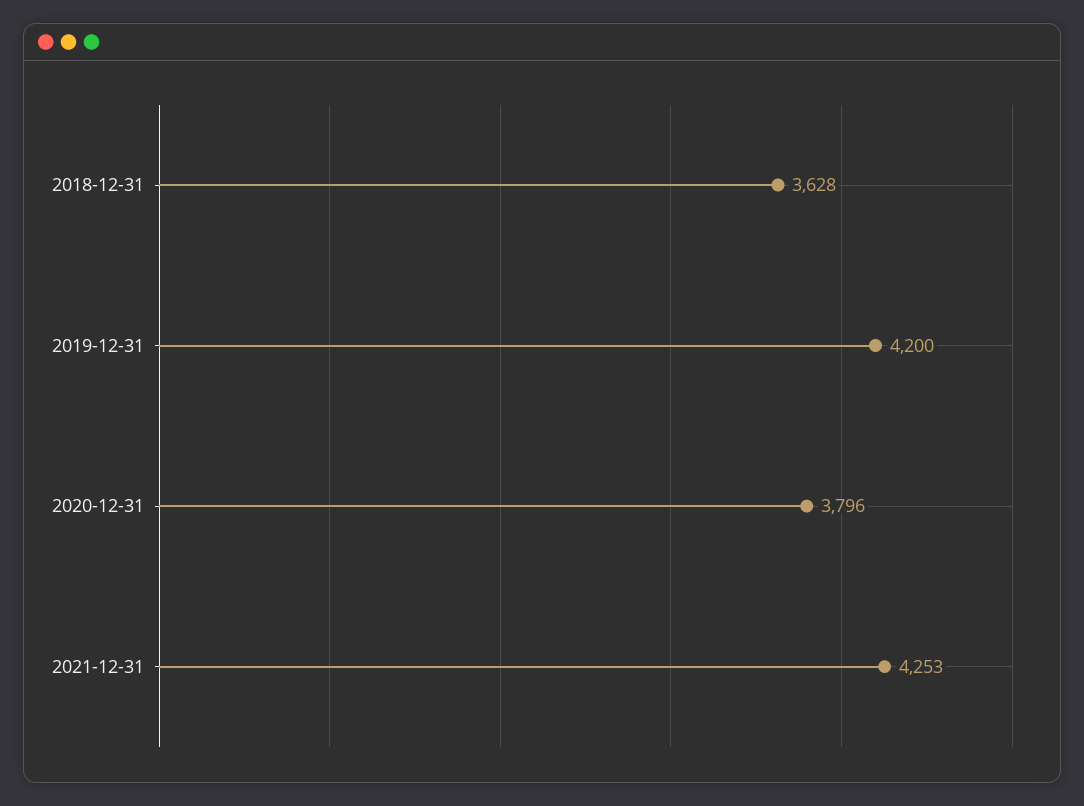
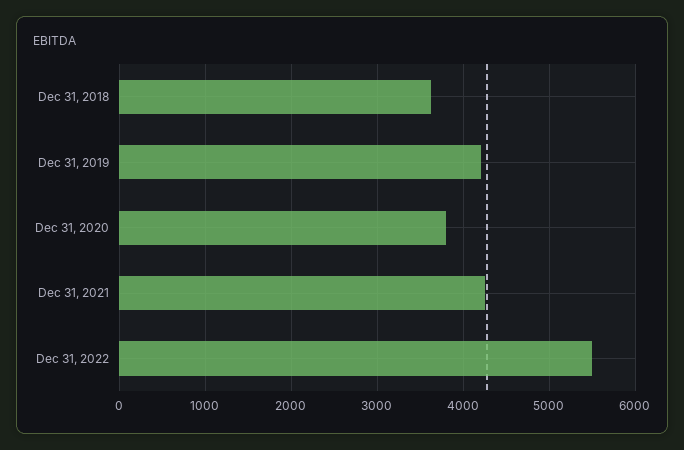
Dec 31, 2022: none -> 5500

